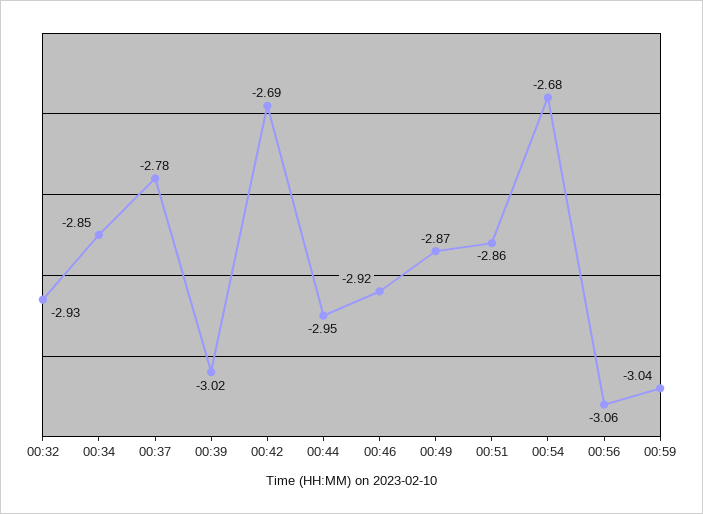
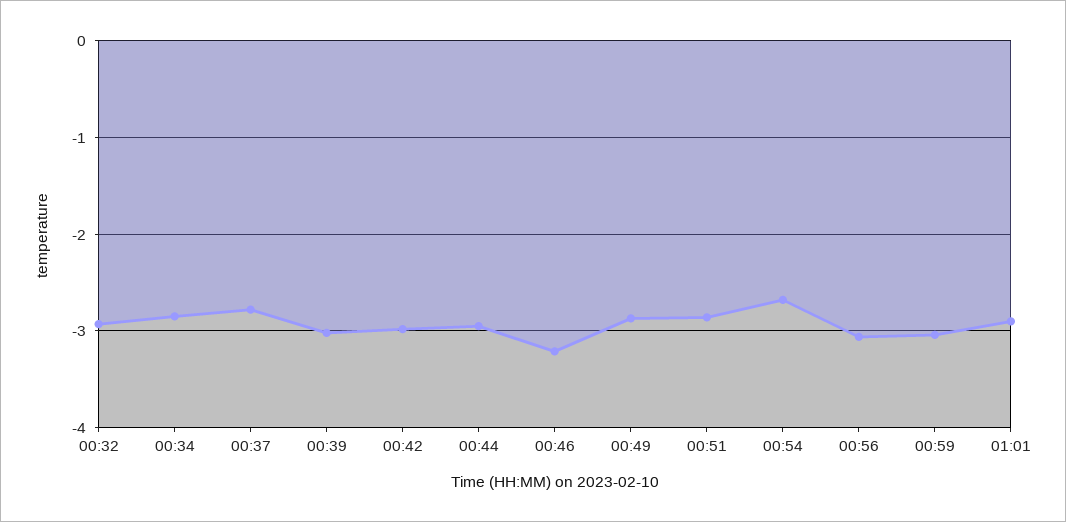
00:42: -2.69 -> -3
00:46: -2.92 -> -3.2
01:01: none -> -2.9

